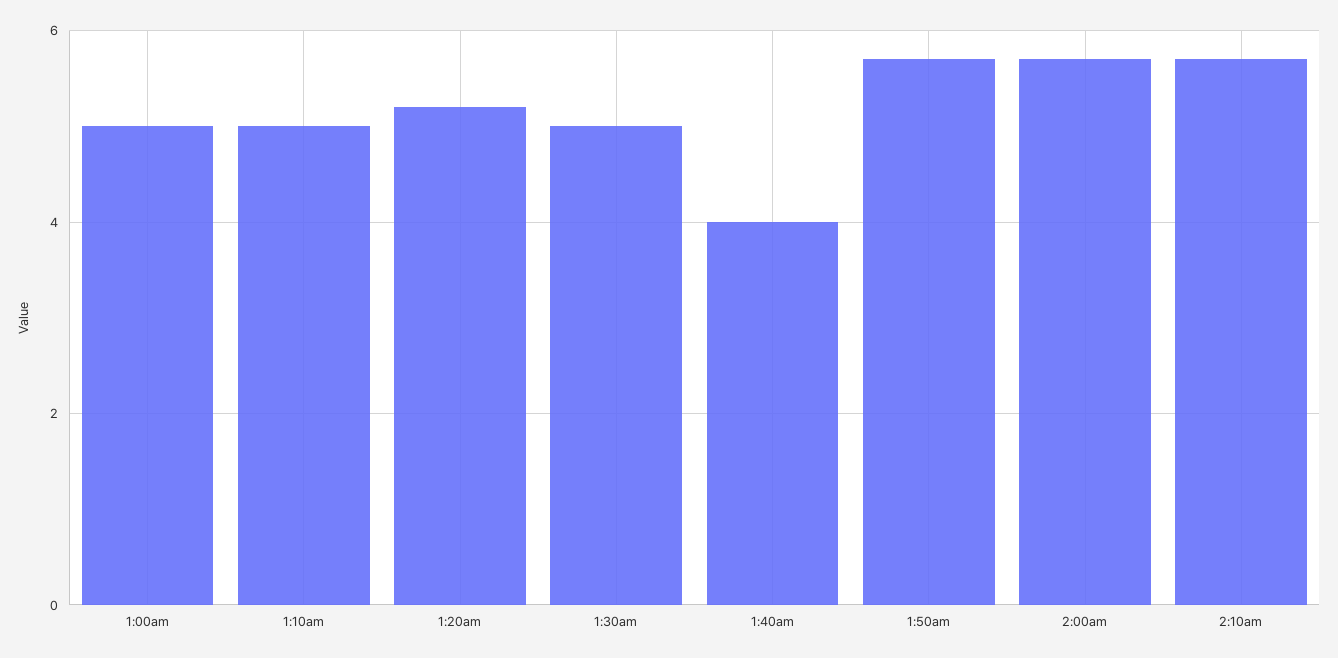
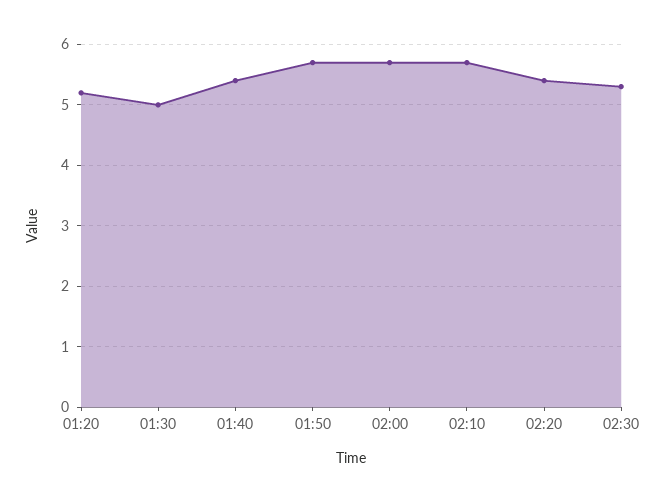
1:00am: 5 -> none
1:10am: 5 -> none
1:40am: 4 -> 5.4
02:20: none -> 5.4
02:30: none -> 5.3

